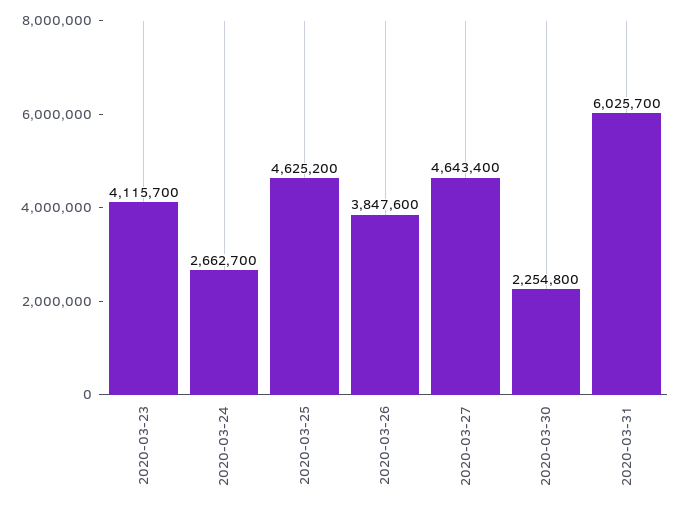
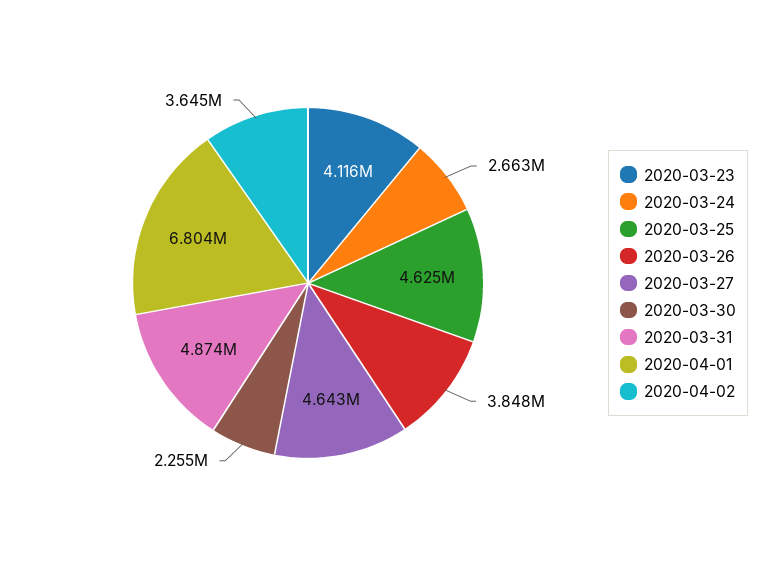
2020-03-31: 6025700 -> 4874000
2020-04-01: none -> 6804000
2020-04-02: none -> 3645000

